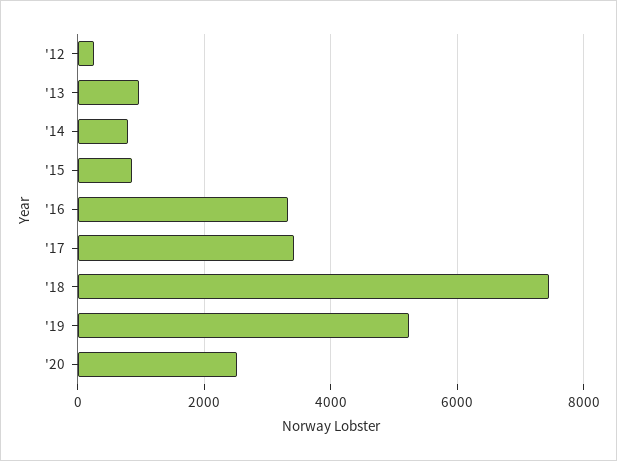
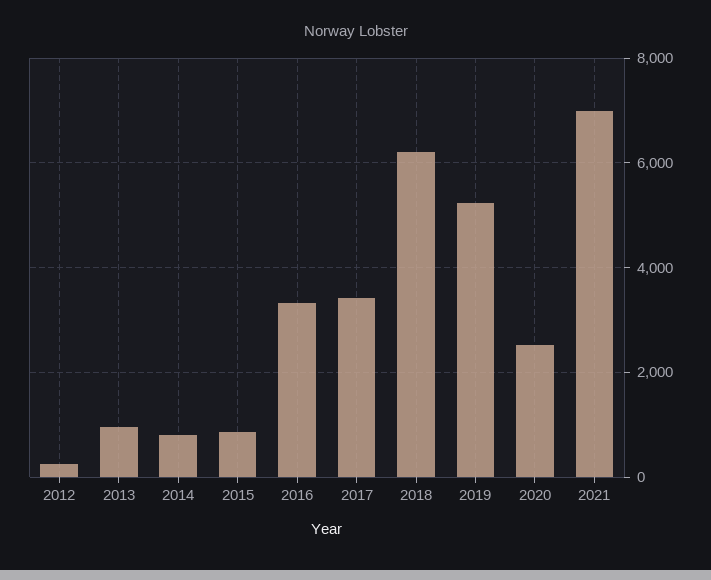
'18: 7400 -> 6200
2021: none -> 7000

